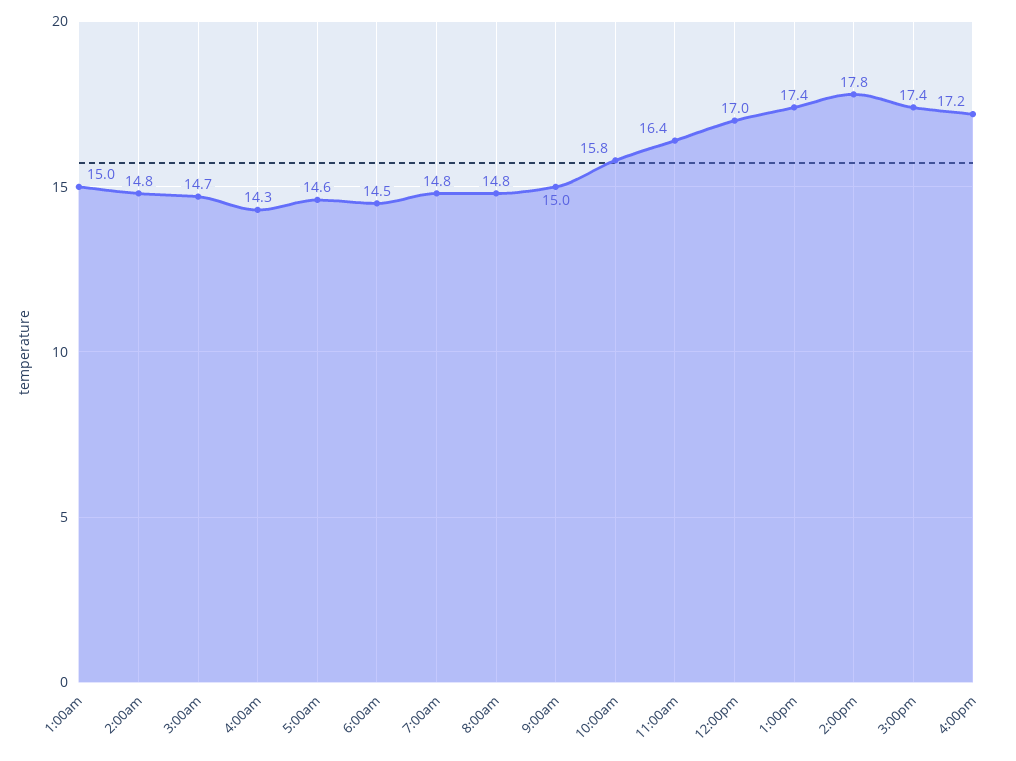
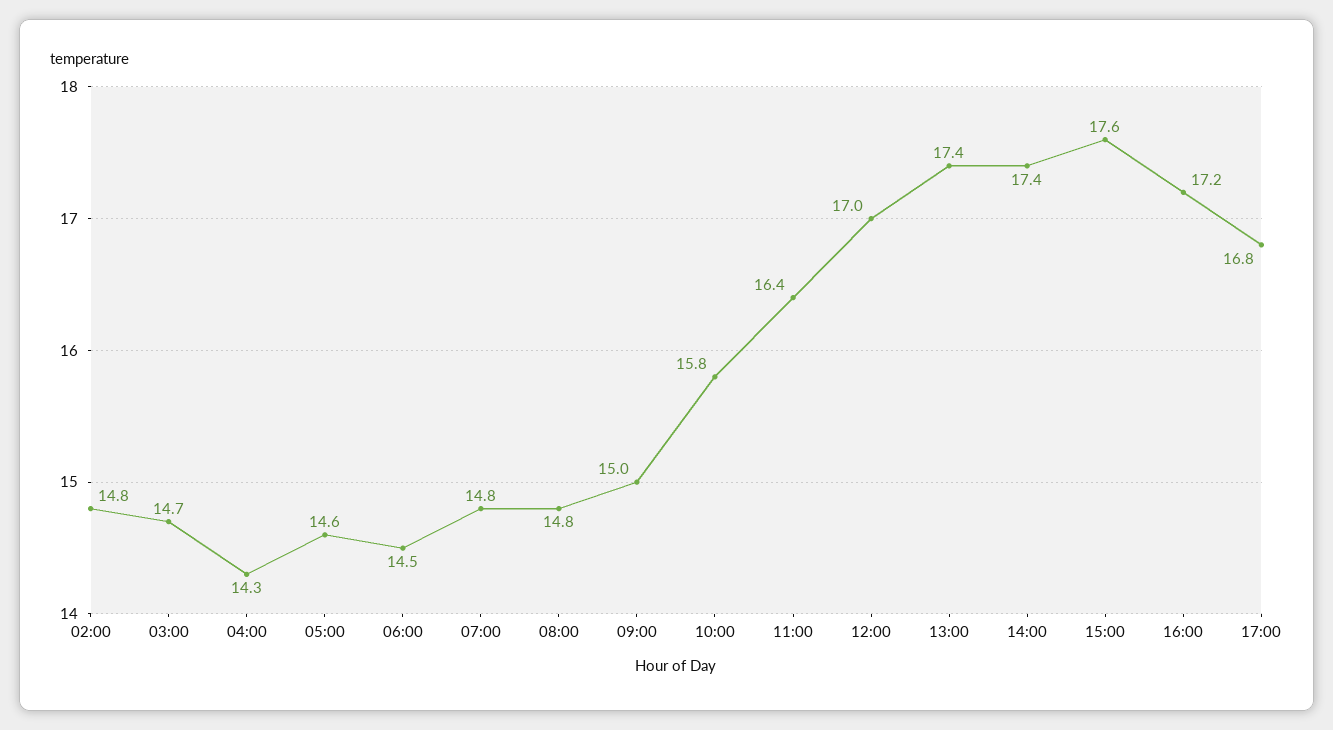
1:00am: 15 -> none
2:00pm: 17.8 -> 17.4
3:00pm: 17.4 -> 17.6
17:00: none -> 16.8

